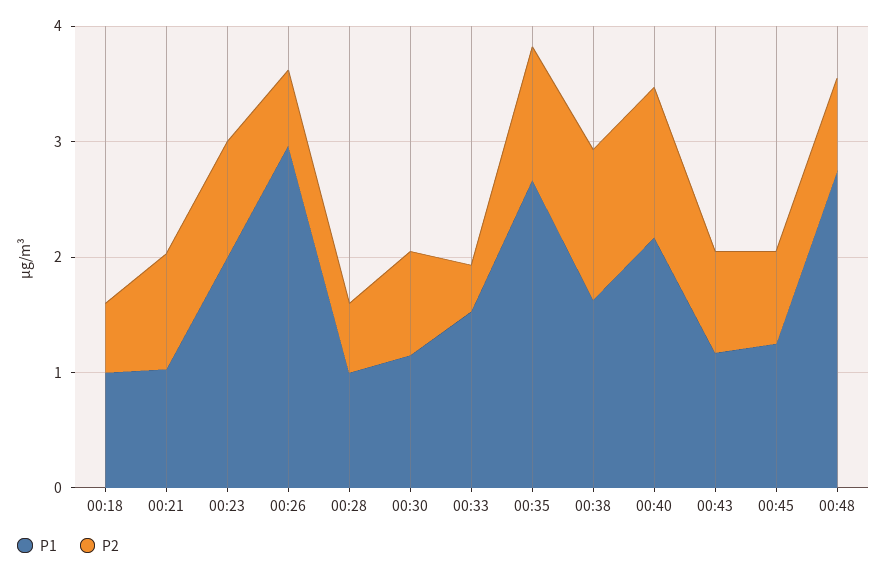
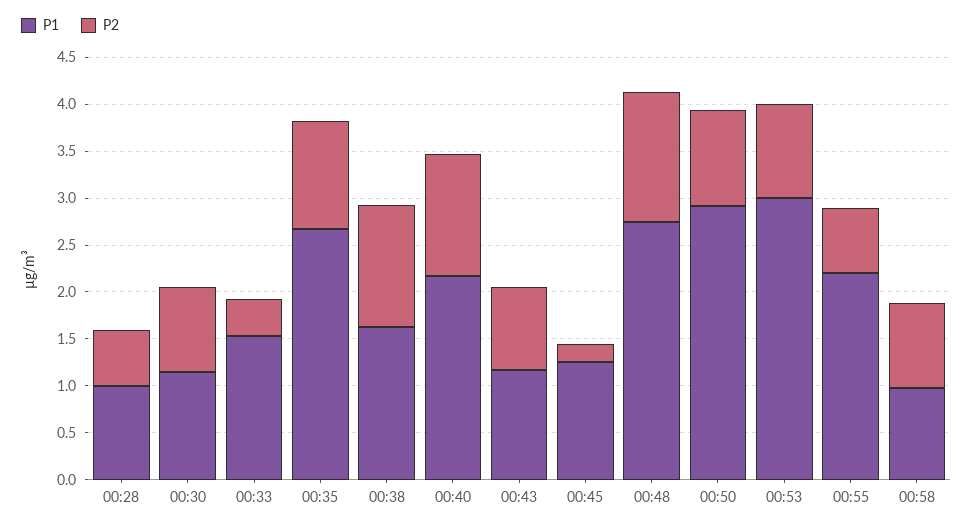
P1, 00:18: 1 -> none
P2, 00:18: 0.6 -> none
P1, 00:21: 1 -> none
P2, 00:21: 1 -> none
P1, 00:23: 2 -> none
P2, 00:23: 1 -> none
P1, 00:26: 3 -> none
P2, 00:26: 0.6 -> none
P2, 00:45: 0.8 -> 0.2
P2, 00:48: 0.8 -> 1.4
P1, 00:50: none -> 2.9
P2, 00:50: none -> 1
P1, 00:53: none -> 3
P2, 00:53: none -> 1
P1, 00:55: none -> 2.2
P2, 00:55: none -> 0.7
P1, 00:58: none -> 1
P2, 00:58: none -> 0.9

